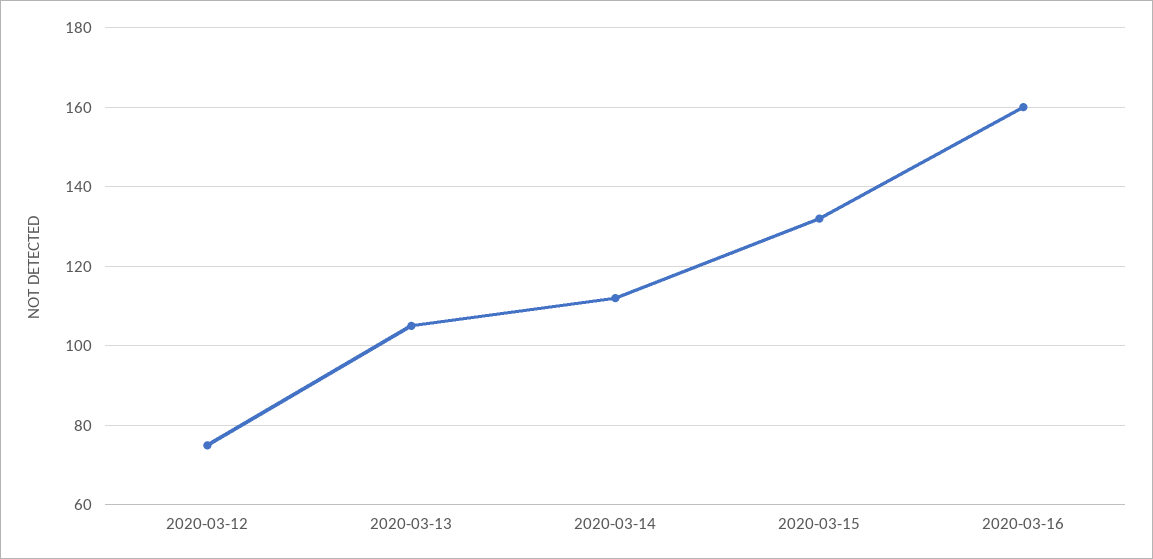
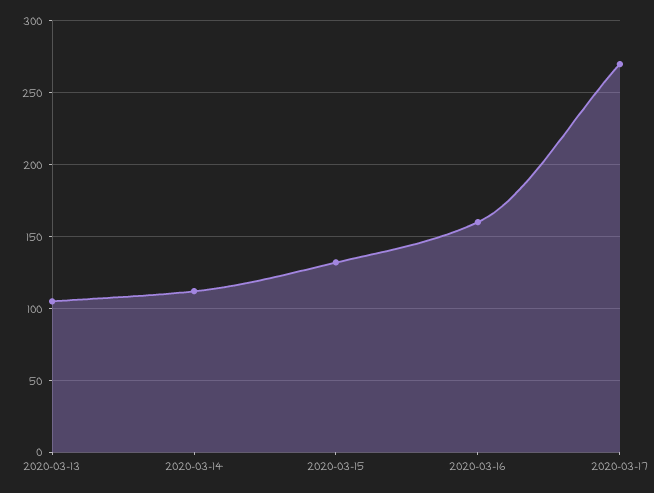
2020-03-12: 75 -> none
2020-03-17: none -> 270

